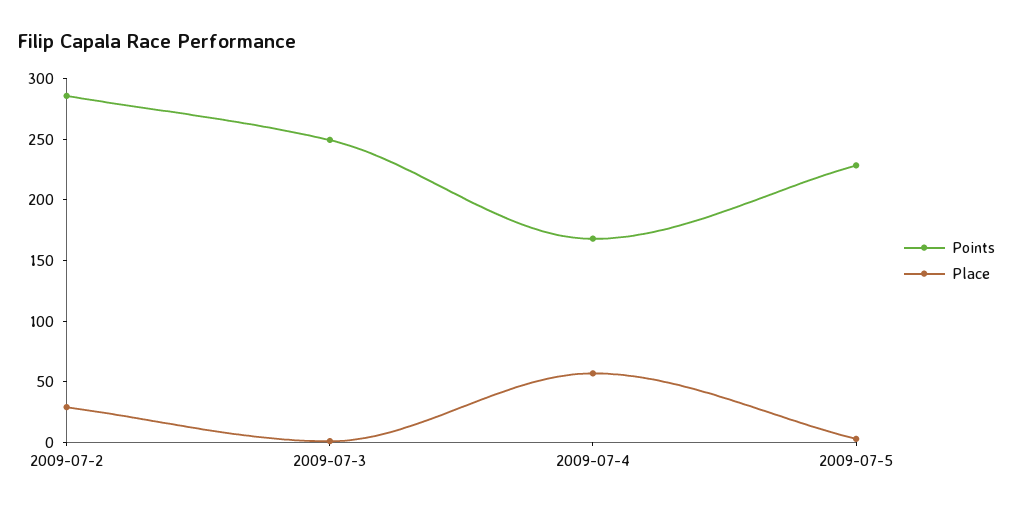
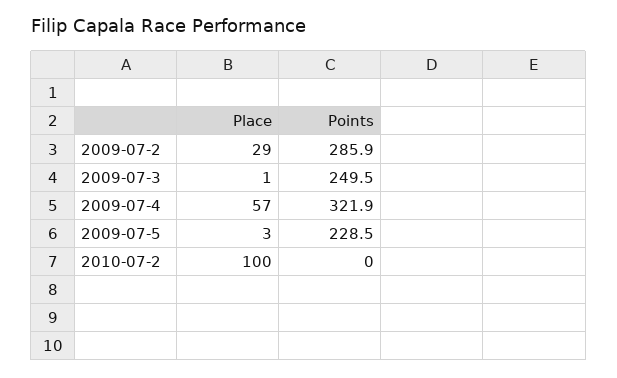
Points, 2009-07-4: 170 -> 321.9
Place, 2010-07-2: none -> 100
Points, 2010-07-2: none -> 0

